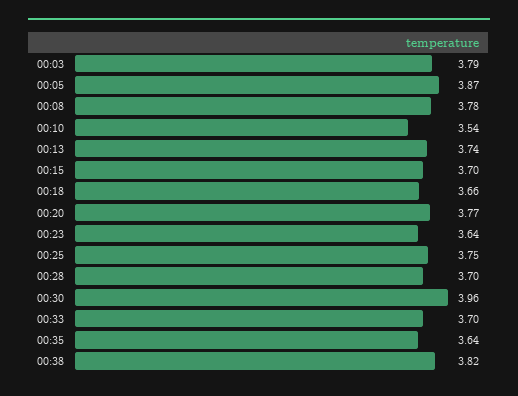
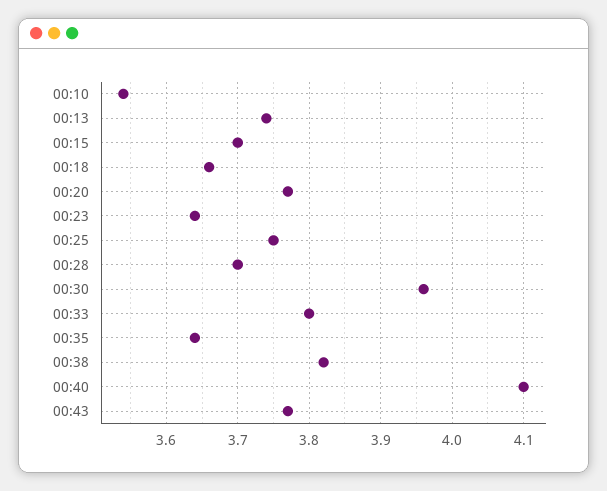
00:03: 3.79 -> none
00:05: 3.87 -> none
00:08: 3.78 -> none
00:33: 3.7 -> 3.8
00:40: none -> 4.1
00:43: none -> 3.77

